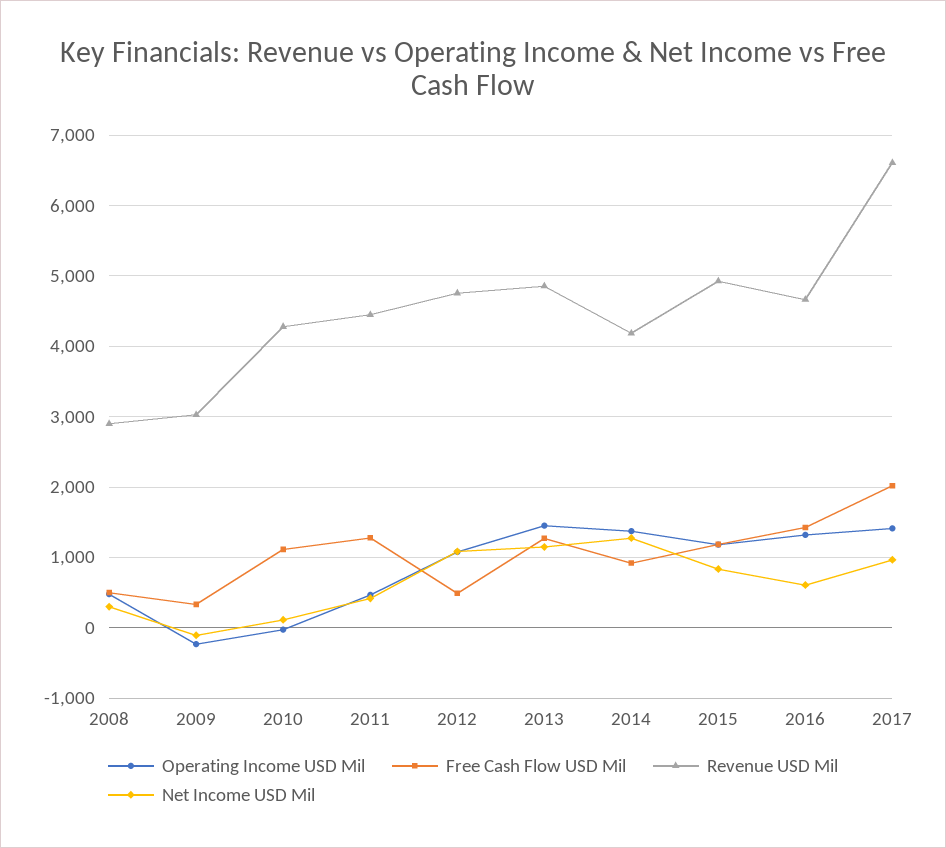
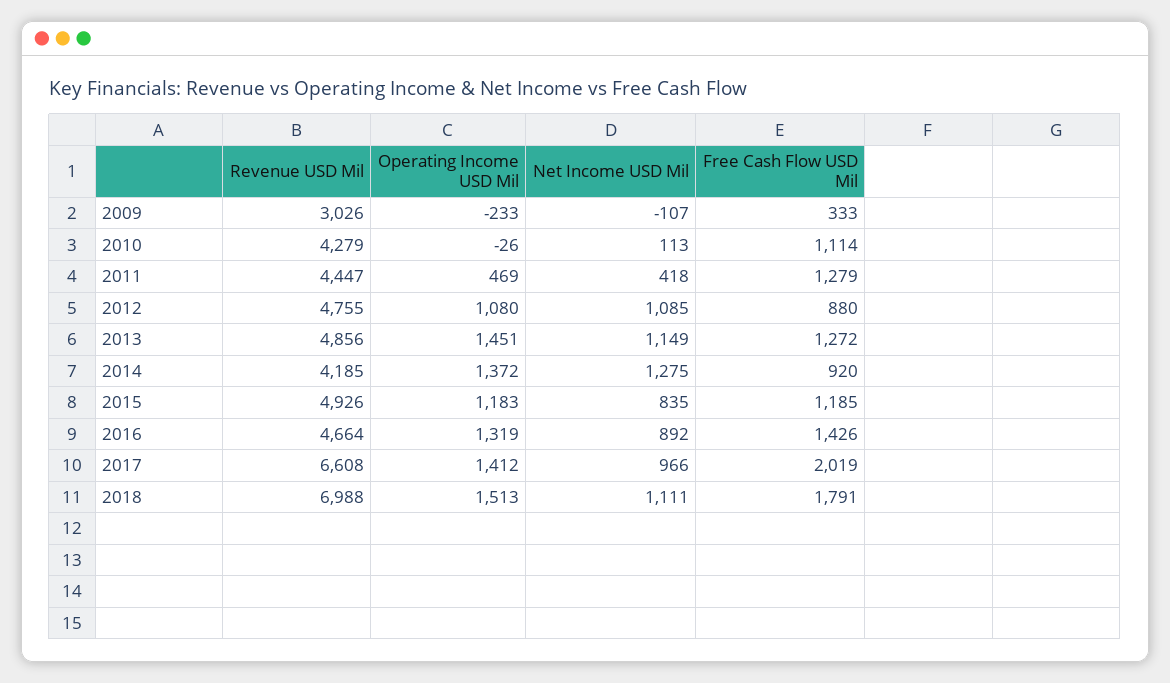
Operating Income USD Mil, 2008: 500 -> none
Free Cash Flow USD Mil, 2008: 500 -> none
Revenue USD Mil, 2008: 2900 -> none
Net Income USD Mil, 2008: 300 -> none
Free Cash Flow USD Mil, 2012: 500 -> 880
Net Income USD Mil, 2016: 600 -> 892
Revenue USD Mil, 2018: none -> 6988
Operating Income USD Mil, 2018: none -> 1513
Net Income USD Mil, 2018: none -> 1111
Free Cash Flow USD Mil, 2018: none -> 1791

